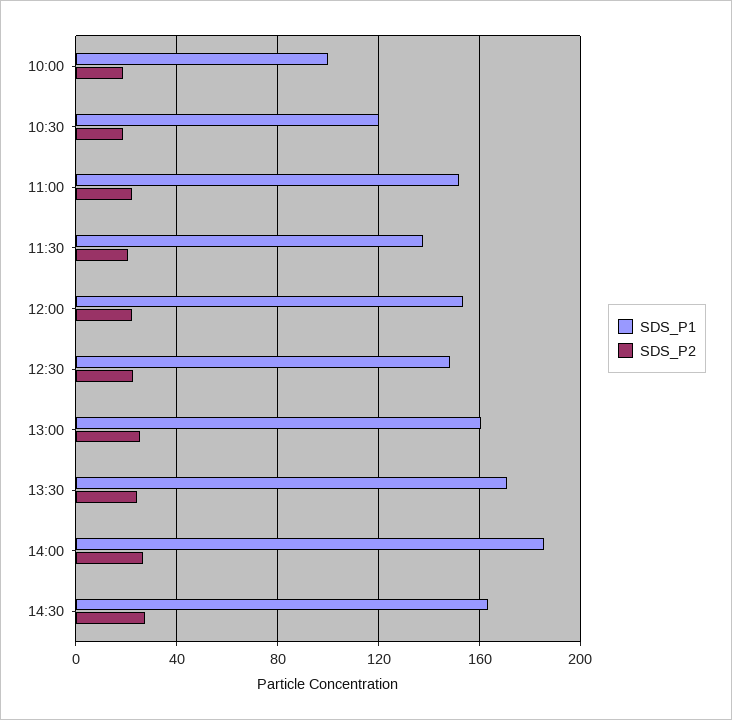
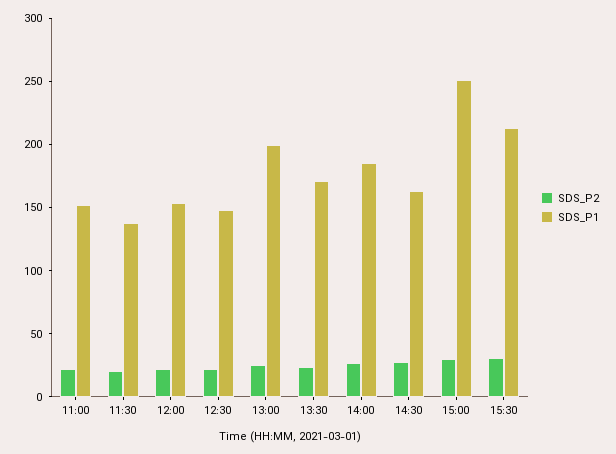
SDS_P1, 10:00: 100 -> none
SDS_P2, 10:00: 20 -> none
SDS_P1, 10:30: 120 -> none
SDS_P2, 10:30: 20 -> none
SDS_P1, 13:00: 160 -> 200
SDS_P2, 15:00: none -> 30
SDS_P1, 15:00: none -> 250
SDS_P2, 15:30: none -> 30
SDS_P1, 15:30: none -> 210

